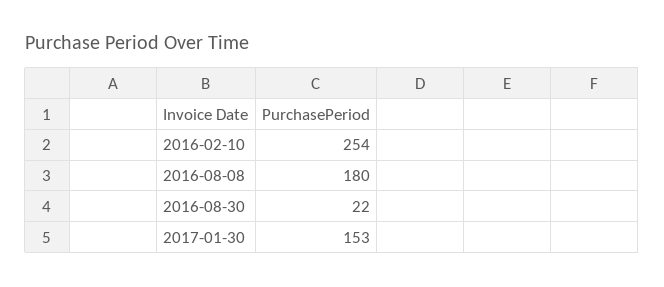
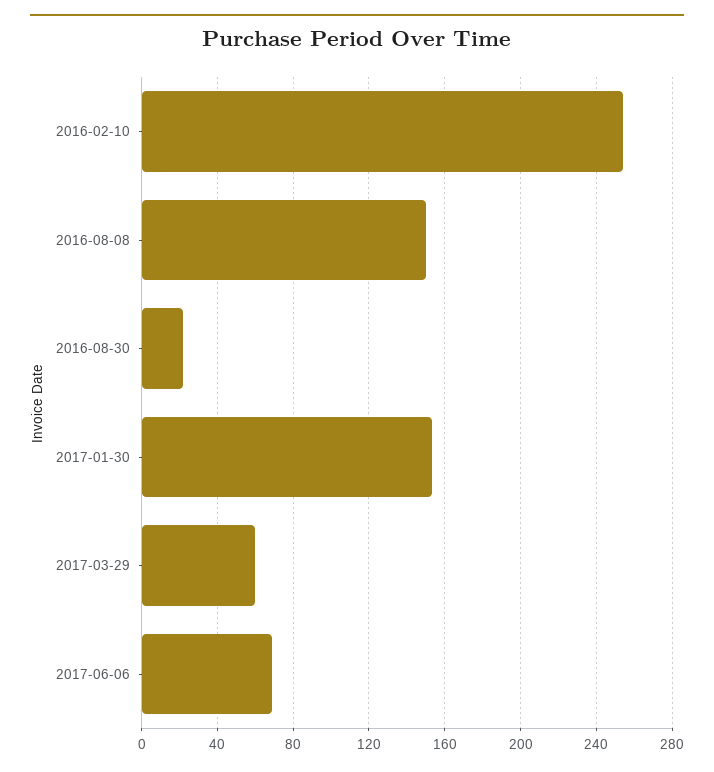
2016-08-08: 180 -> 150
2017-03-29: none -> 60
2017-06-06: none -> 70

